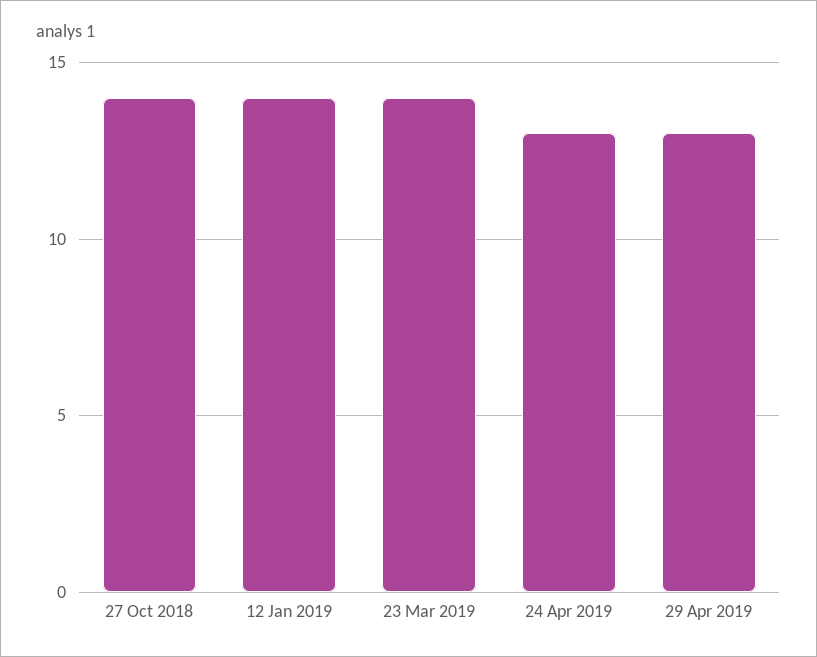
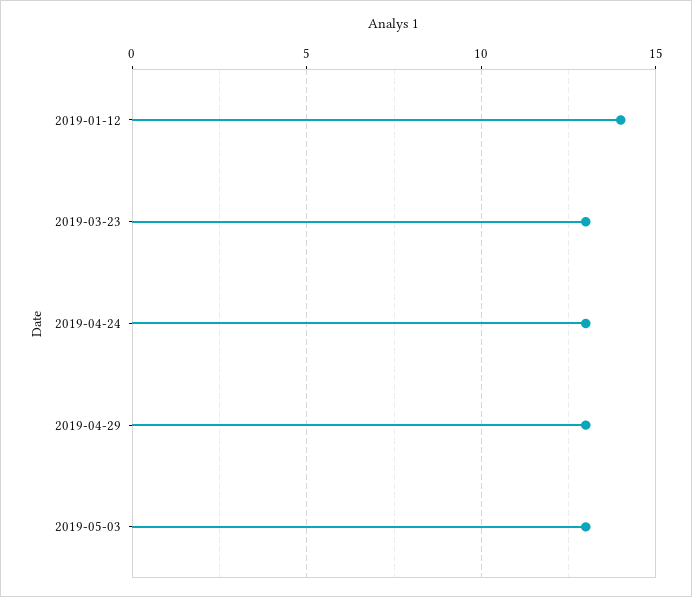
27 Oct 2018: 14 -> none
23 Mar 2019: 14 -> 13
2019-05-03: none -> 13

